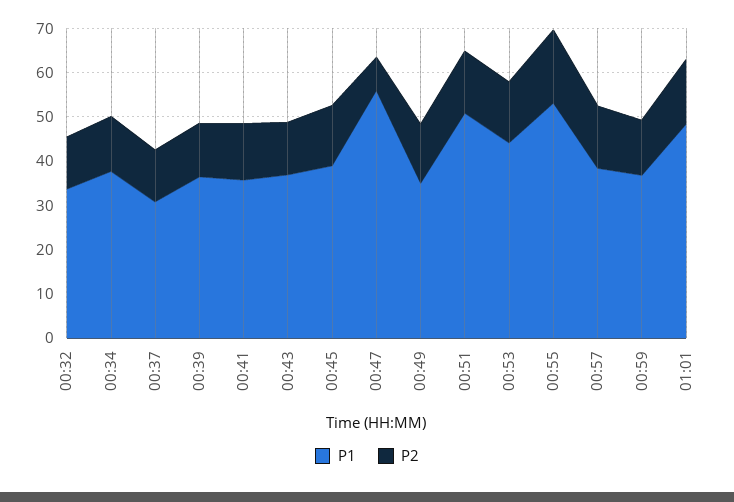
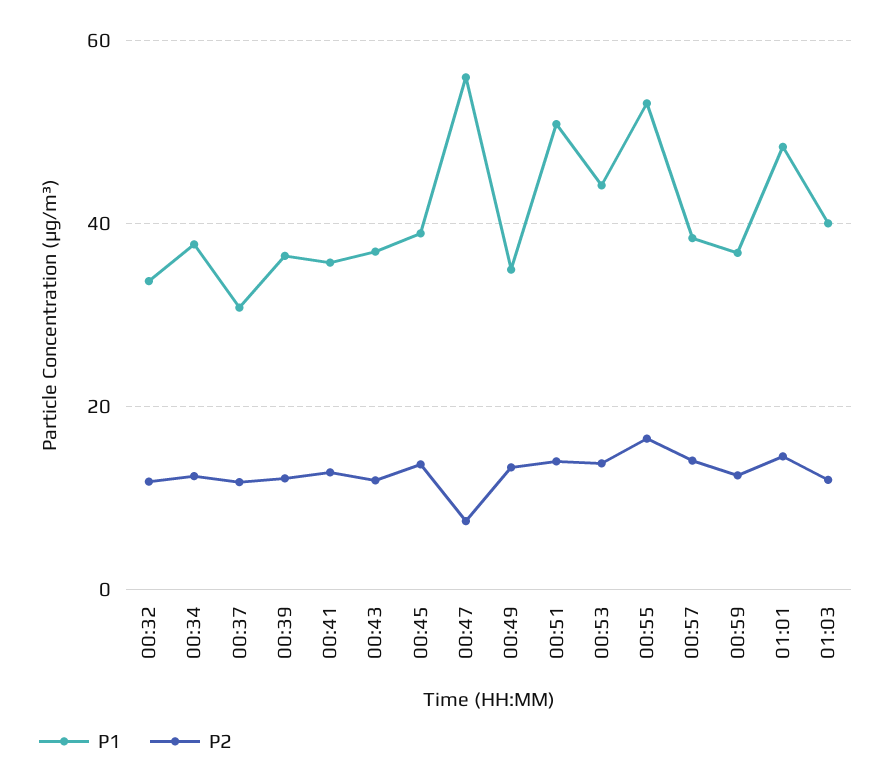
P1, 01:03: none -> 40
P2, 01:03: none -> 12

